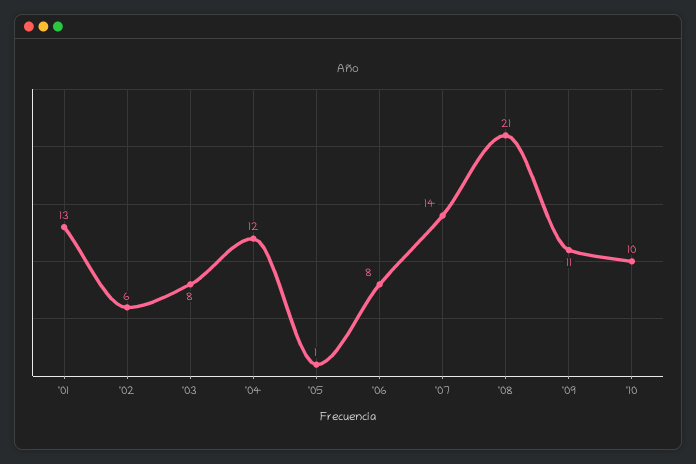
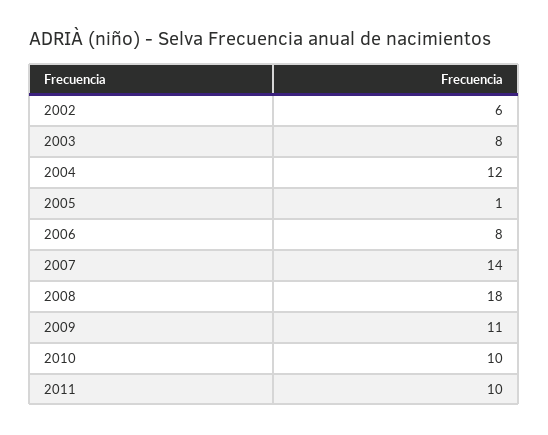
'01: 13 -> none
'08: 21 -> 18
2011: none -> 10

